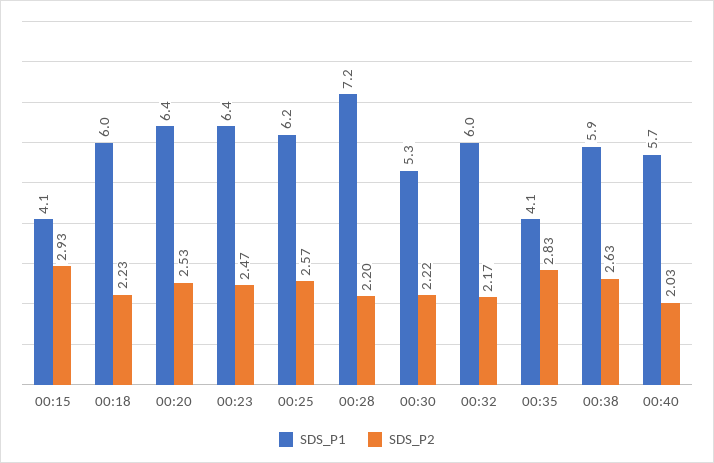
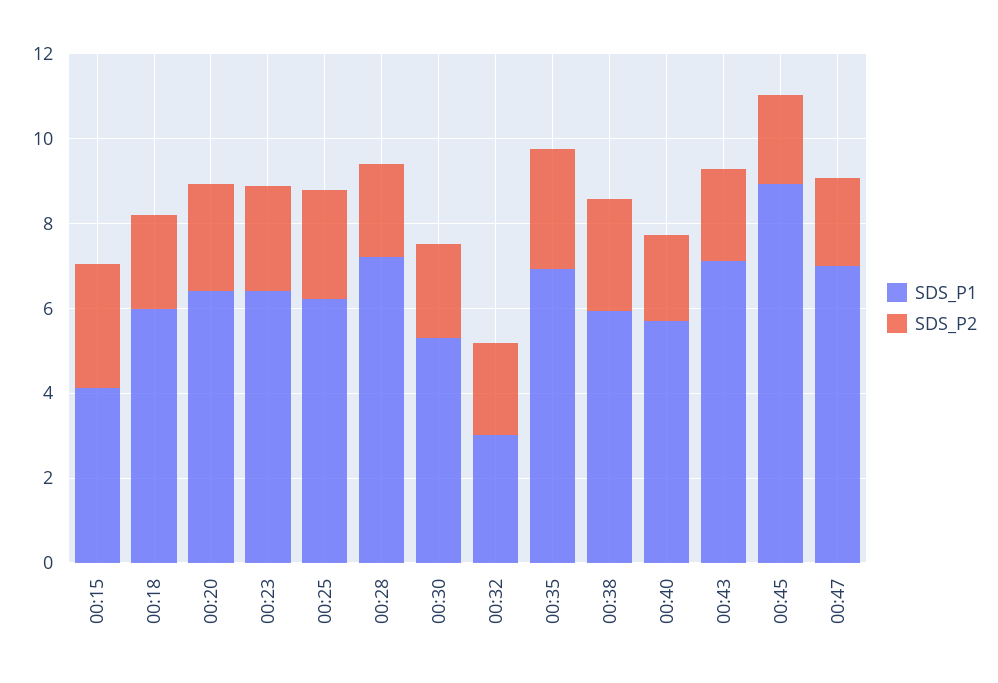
SDS_P1, 00:32: 6 -> 3
SDS_P1, 00:35: 4.1 -> 7
SDS_P1, 00:43: none -> 7
SDS_P2, 00:43: none -> 2
SDS_P1, 00:45: none -> 9
SDS_P2, 00:45: none -> 2
SDS_P1, 00:47: none -> 7
SDS_P2, 00:47: none -> 2

